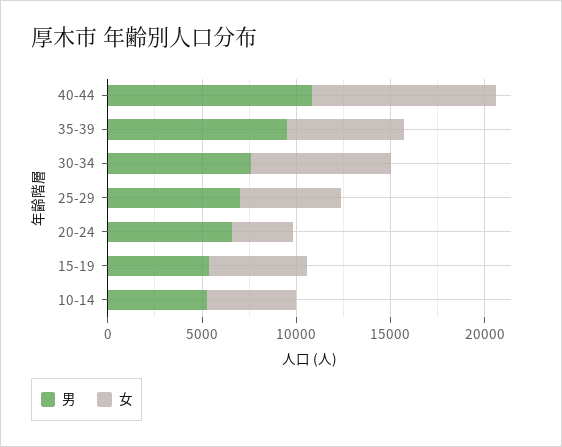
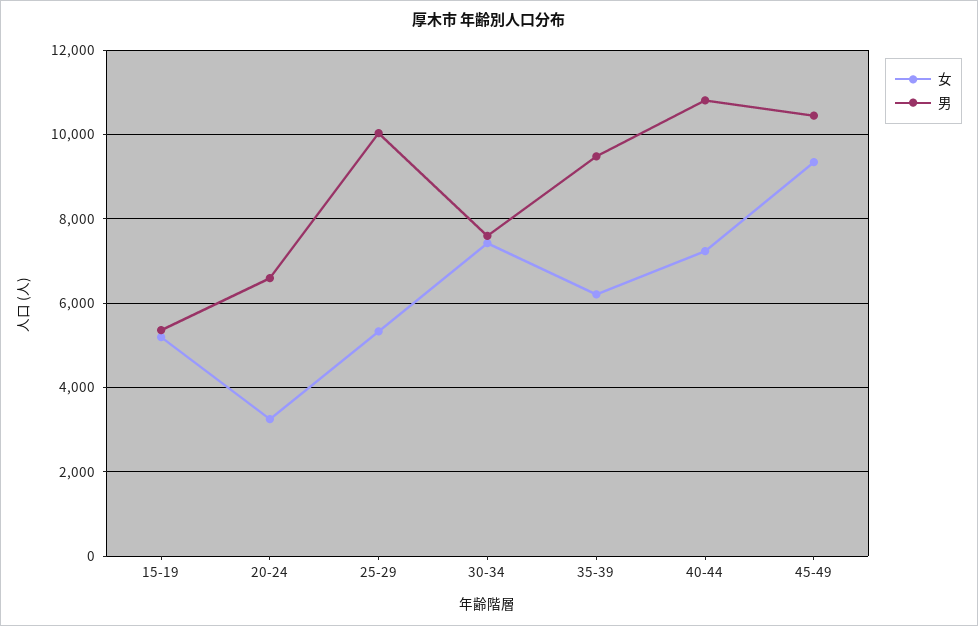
女, 40-44: 10000 -> 7200
男, 25-29: 7000 -> 10000
男, 10-14: 5000 -> none
女, 10-14: 5000 -> none
女, 45-49: none -> 9400
男, 45-49: none -> 10400

